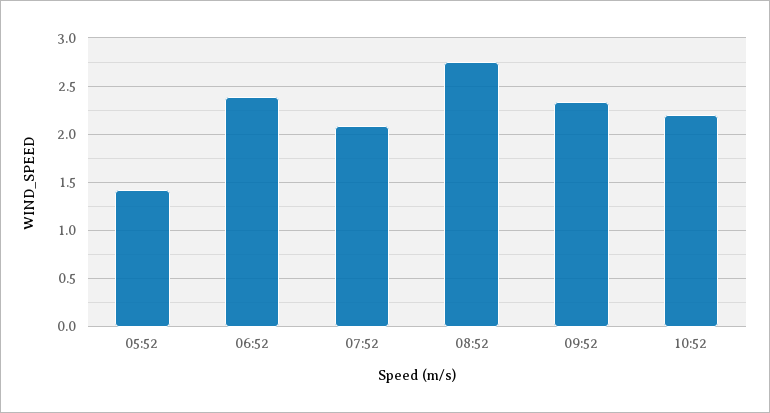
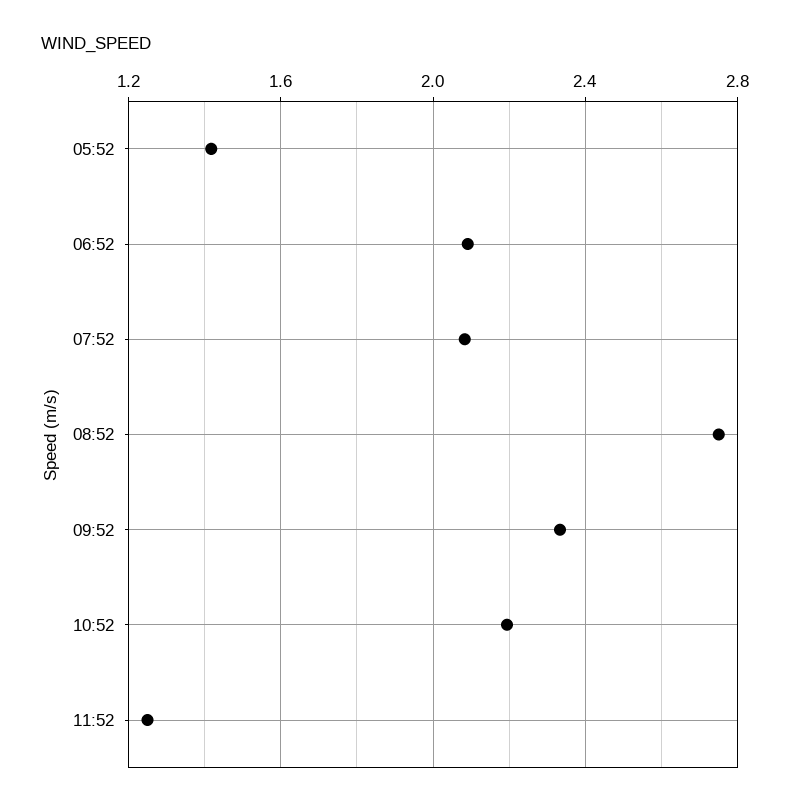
06:52: 2.4 -> 2.1
11:52: none -> 1.25

